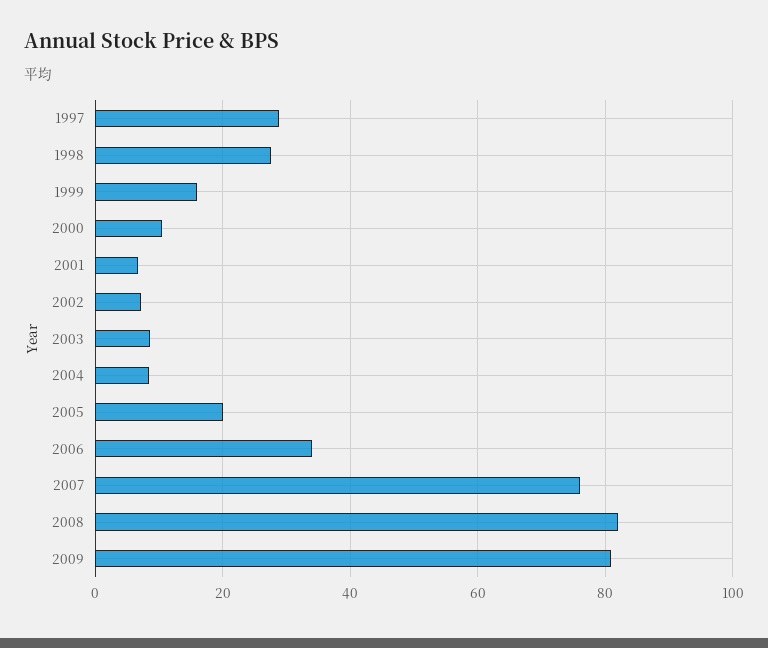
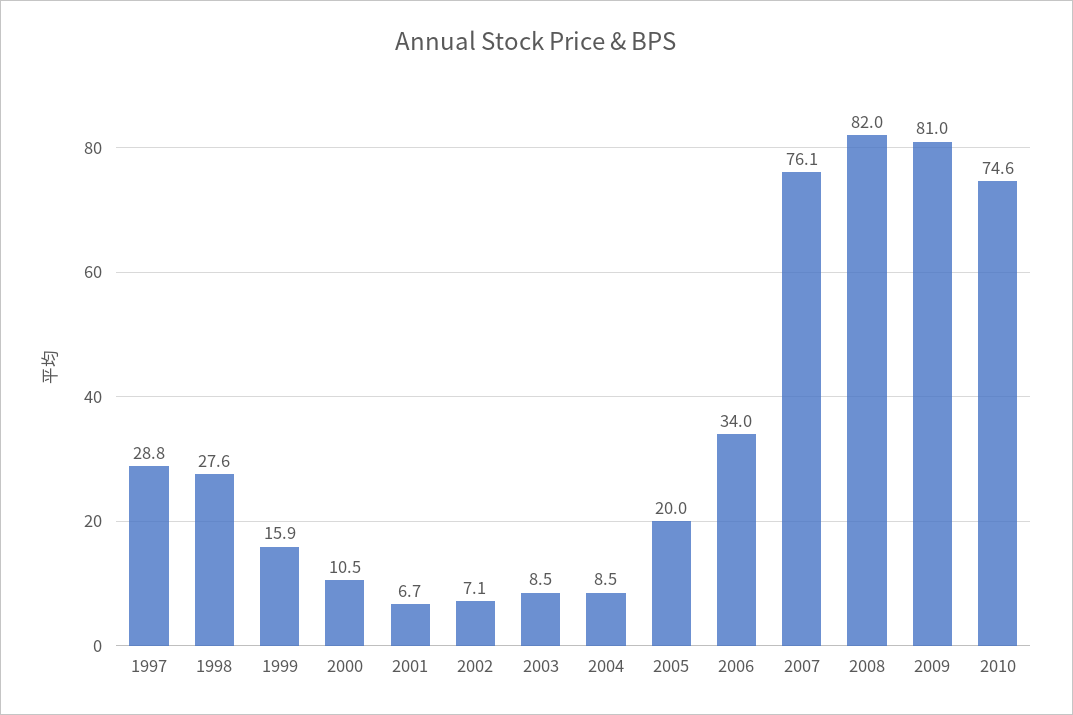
2010: none -> 74.6

